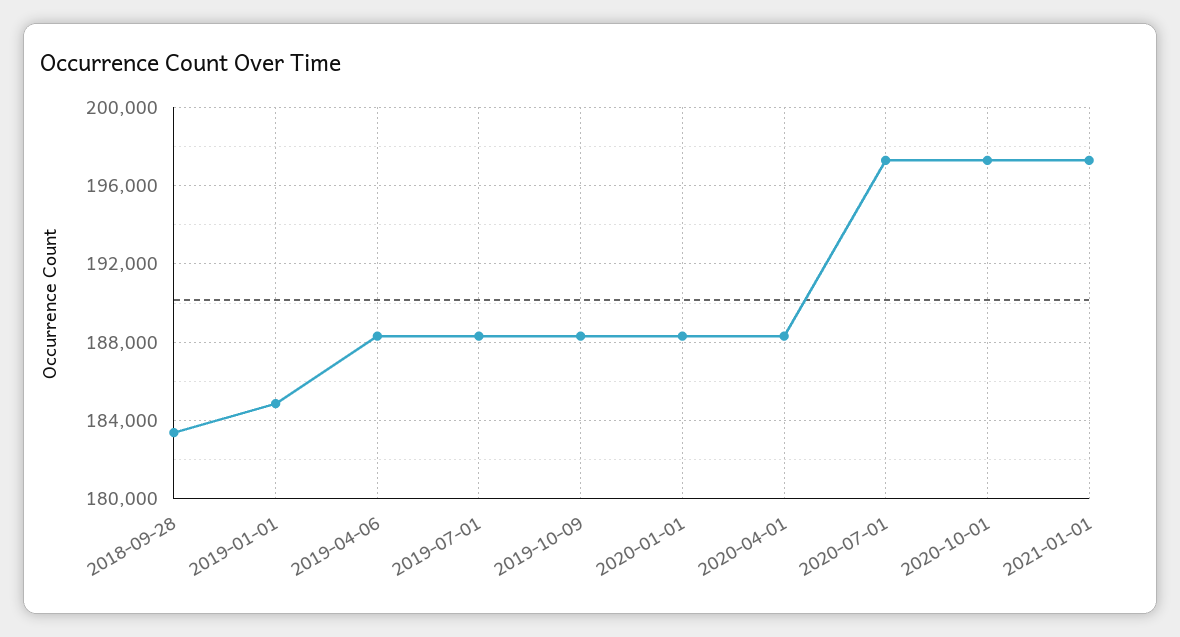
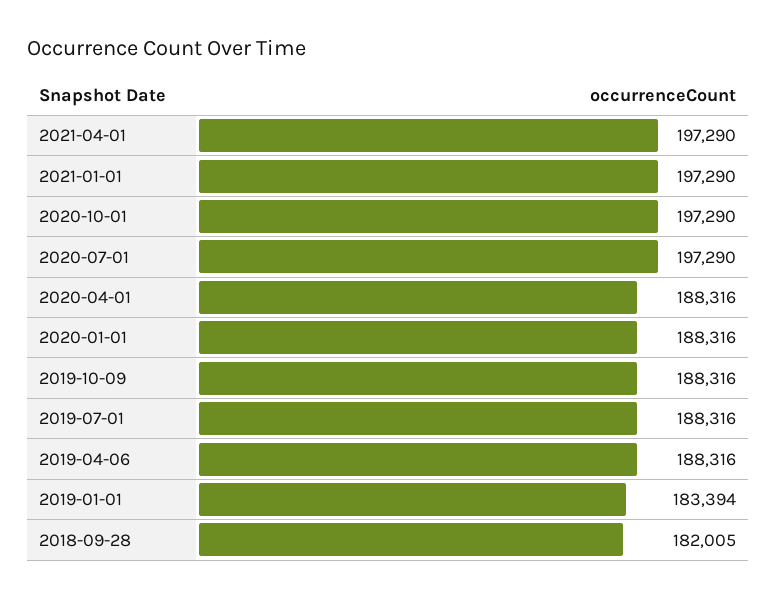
2018-09-28: 183500 -> 182005
2019-01-01: 185000 -> 183394
2021-04-01: none -> 197290

